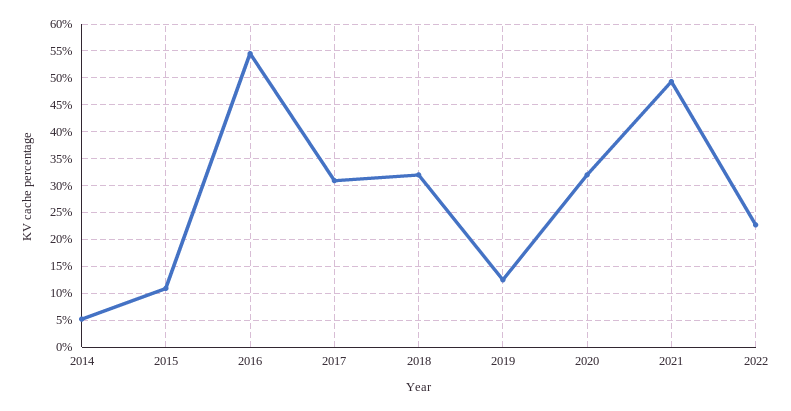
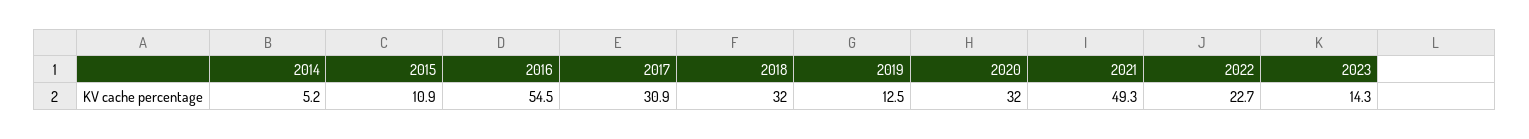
2023: none -> 14.3

